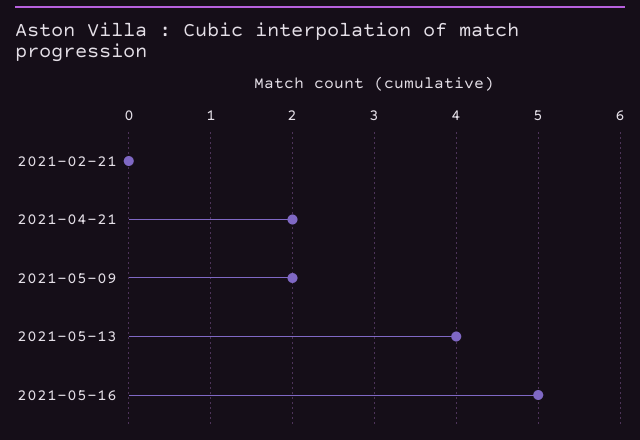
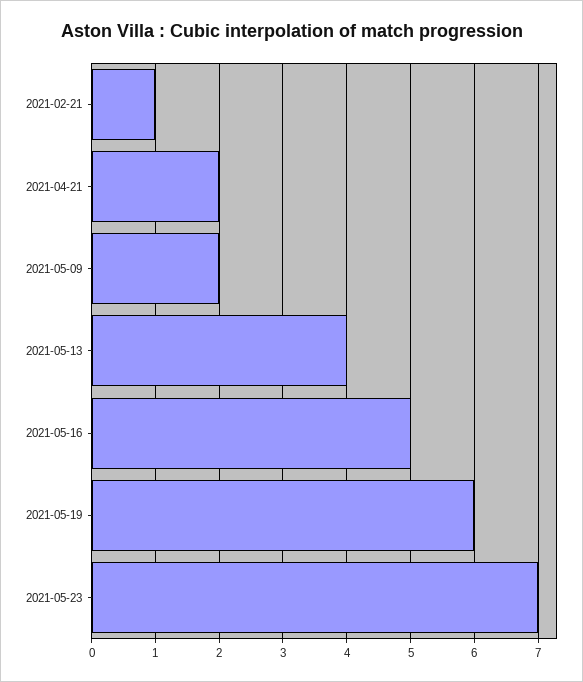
2021-02-21: 0 -> 1
2021-05-19: none -> 6
2021-05-23: none -> 7

